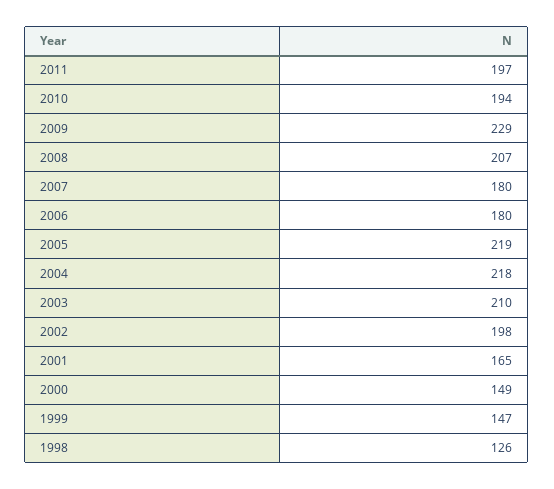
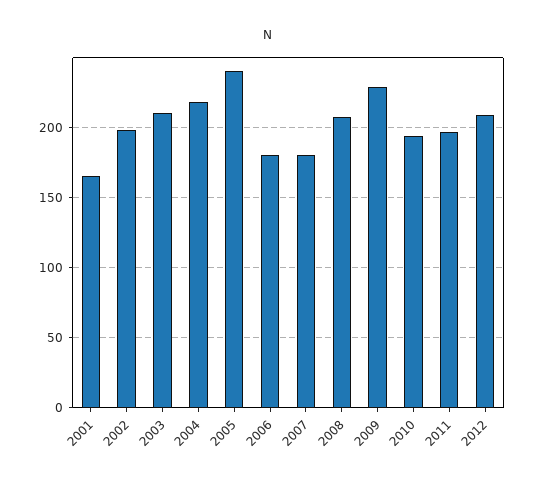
2005: 219 -> 240
2000: 149 -> none
1999: 147 -> none
1998: 126 -> none
2012: none -> 210

